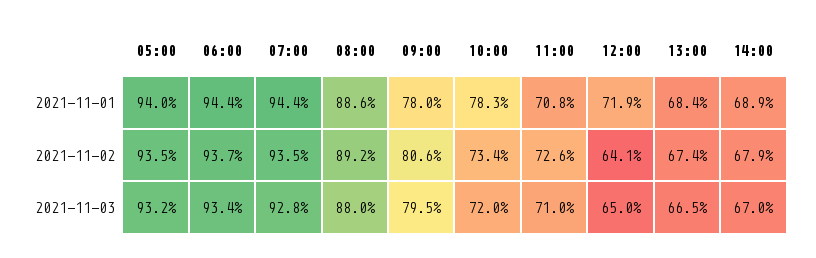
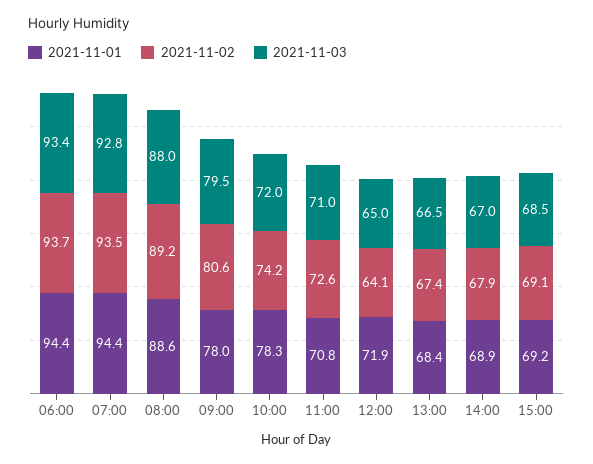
2021-11-01, 05:00: 94 -> none
2021-11-02, 05:00: 93.5 -> none
2021-11-02, 10:00: 73.4 -> 74.2
2021-11-03, 05:00: 93.2 -> none
2021-11-01, 15:00: none -> 69.2
2021-11-02, 15:00: none -> 69.1
2021-11-03, 15:00: none -> 68.5

